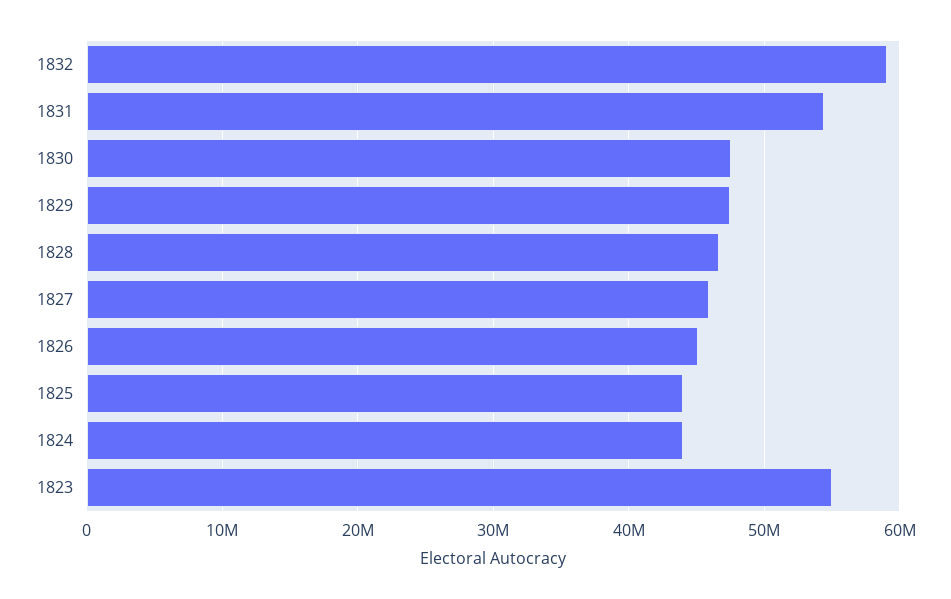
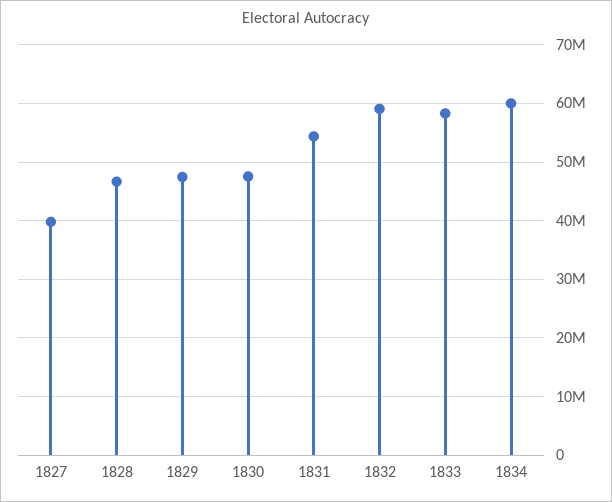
1827: 46000000 -> 40000000
1826: 45000000 -> none
1825: 44000000 -> none
1824: 44000000 -> none
1823: 55000000 -> none
1833: none -> 58000000
1834: none -> 60000000

